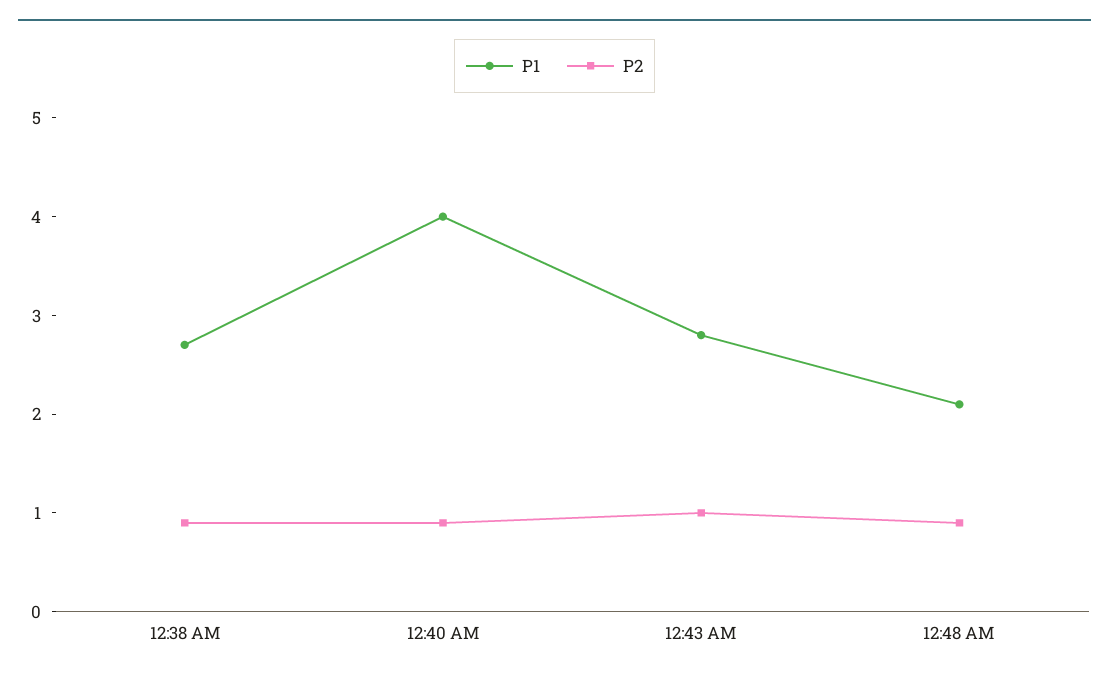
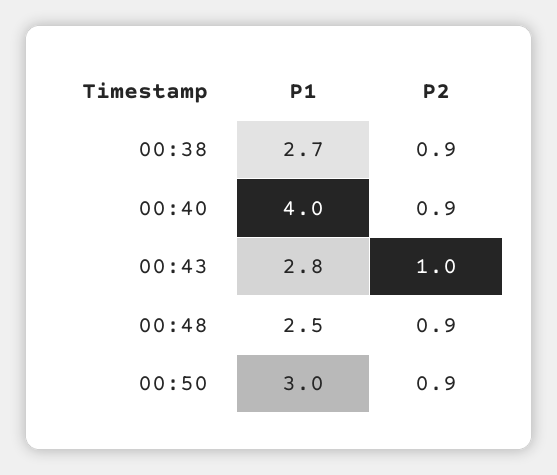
P1, 12:48 AM: 2.1 -> 2.5
P1, 00:50: none -> 3
P2, 00:50: none -> 0.9

